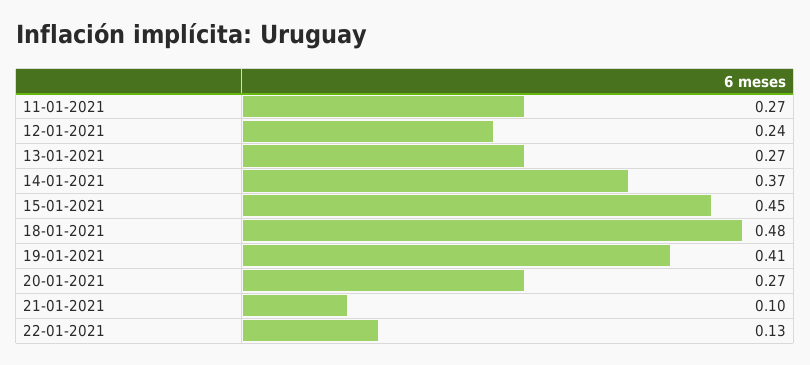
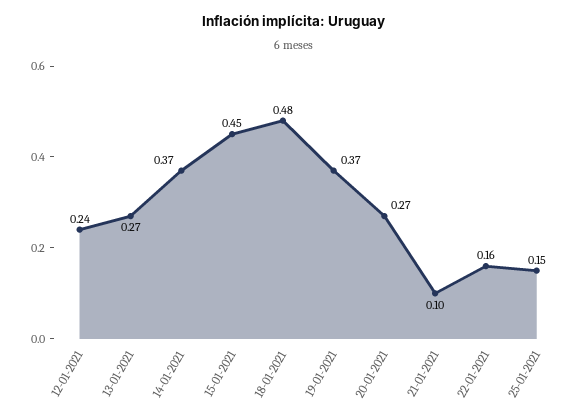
11-01-2021: 0.27 -> none
19-01-2021: 0.41 -> 0.37
22-01-2021: 0.13 -> 0.16
25-01-2021: none -> 0.15

